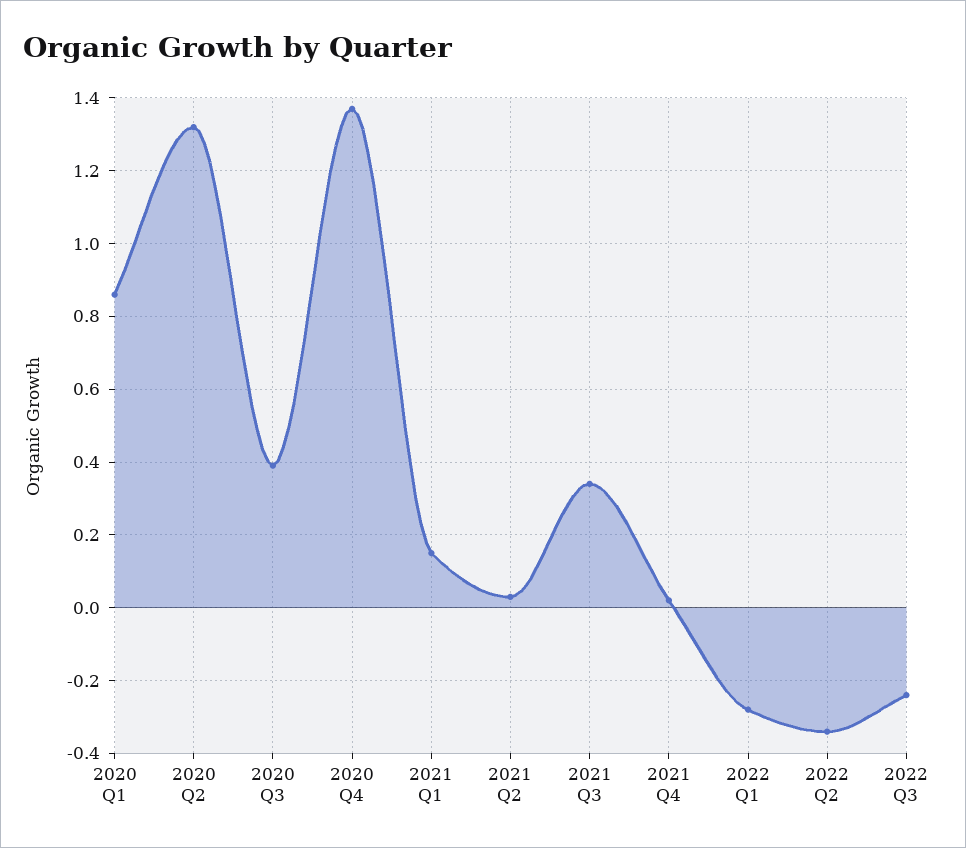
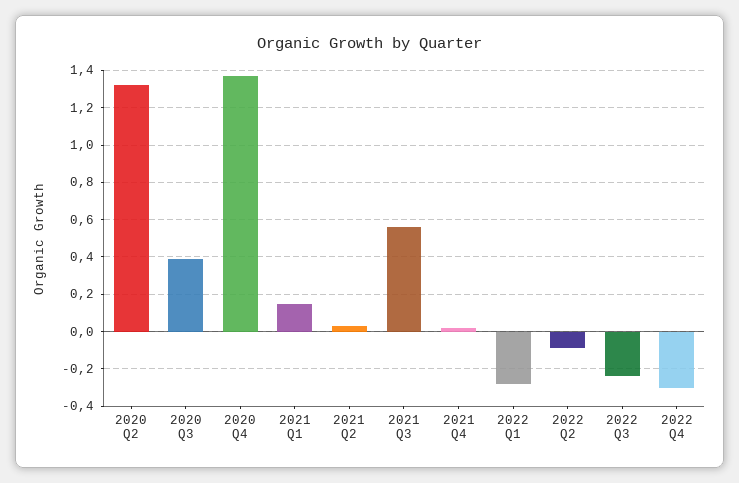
2020 Q1: 0.85 -> none
2021 Q3: 0.35 -> 0.55
2022 Q2: -0.35 -> -0.1
2022 Q4: none -> -0.3

